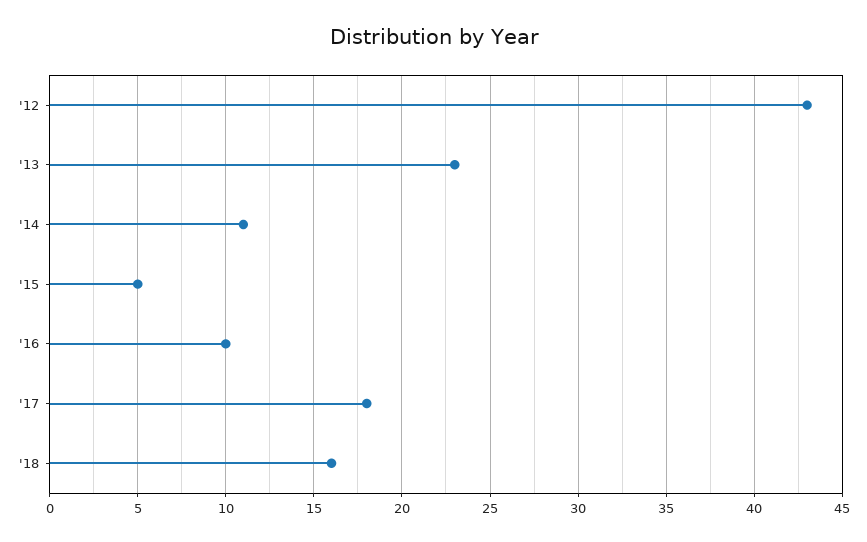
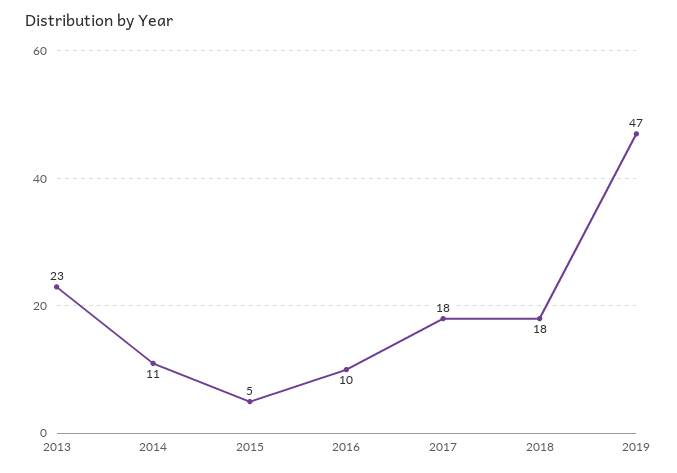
'12: 43 -> none
'18: 16 -> 18
2019: none -> 47

